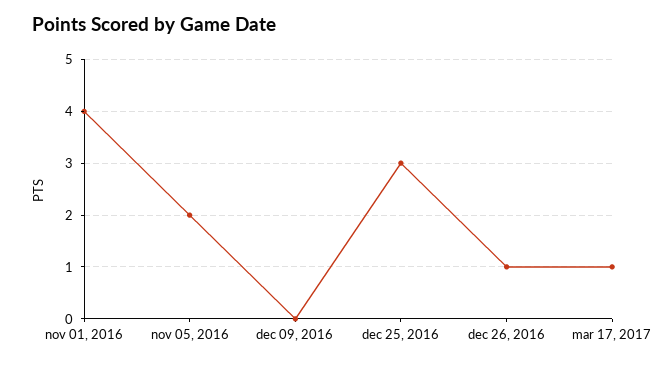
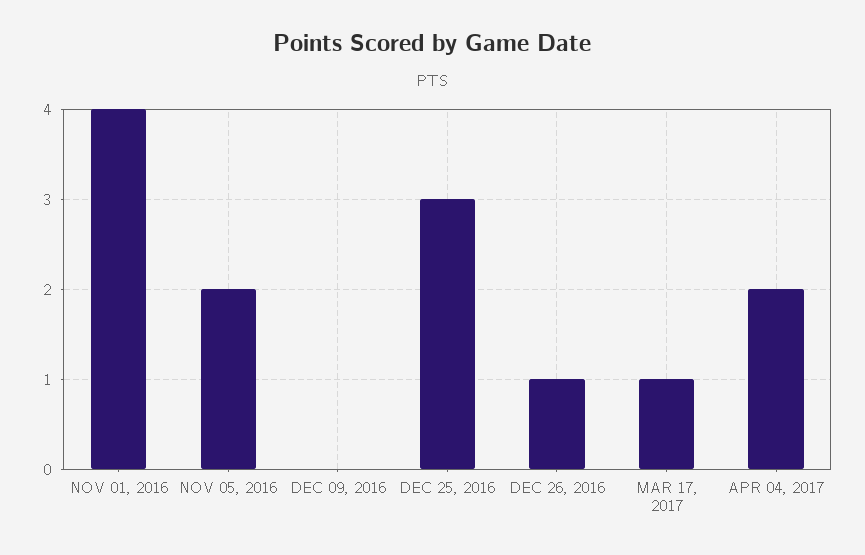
APR 04, 2017: none -> 2

